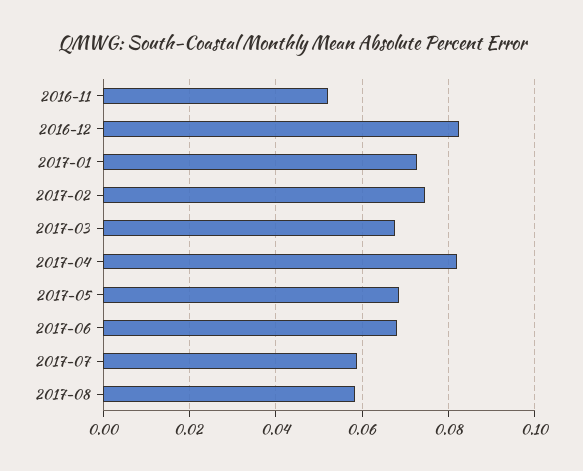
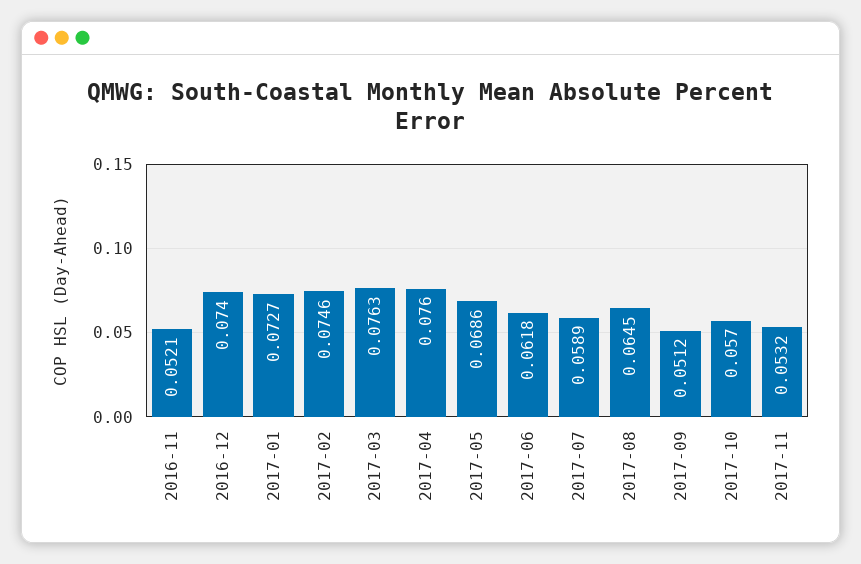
2016-12: 0.082 -> 0.074
2017-03: 0.068 -> 0.0763
2017-04: 0.082 -> 0.076
2017-06: 0.068 -> 0.0618
2017-08: 0.058 -> 0.0645
2017-09: none -> 0.0512
2017-10: none -> 0.057
2017-11: none -> 0.0532

